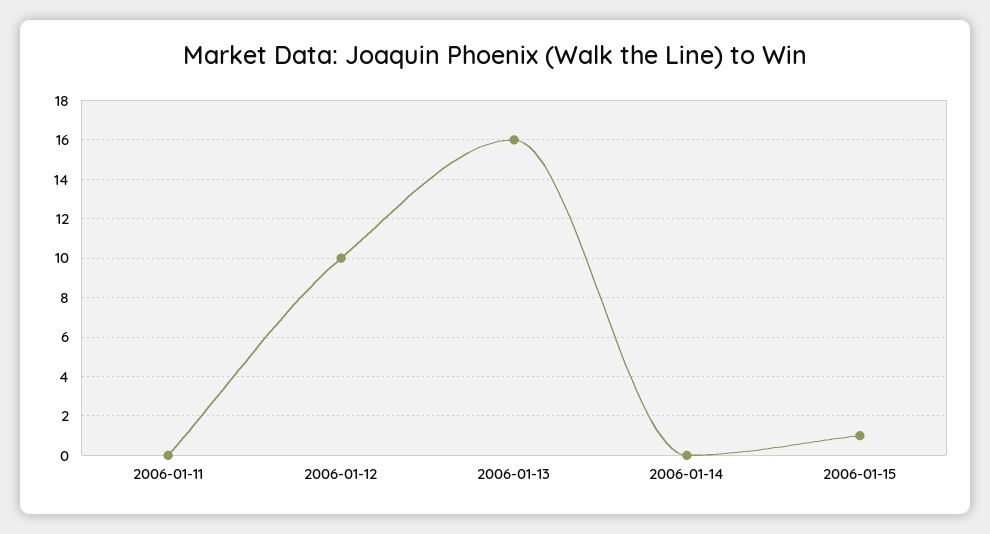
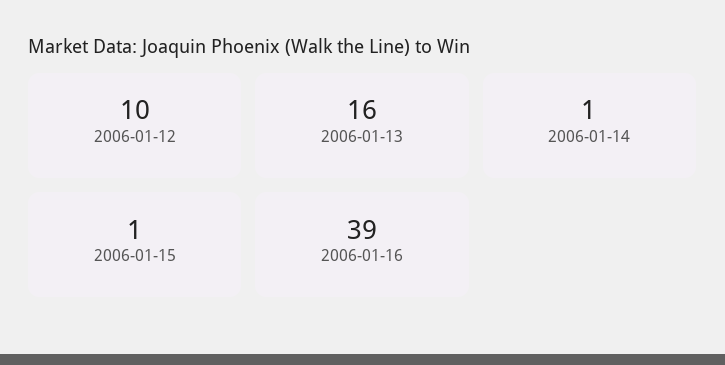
2006-01-11: 0 -> none
2006-01-14: 0 -> 1
2006-01-16: none -> 39

